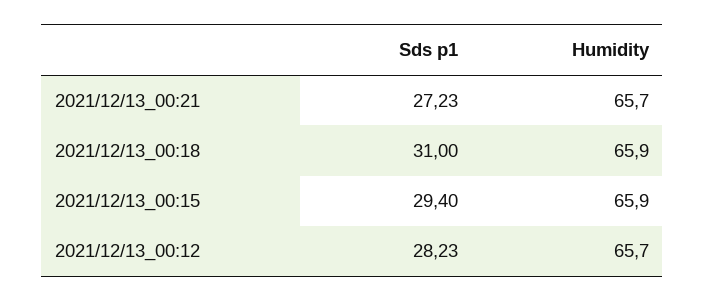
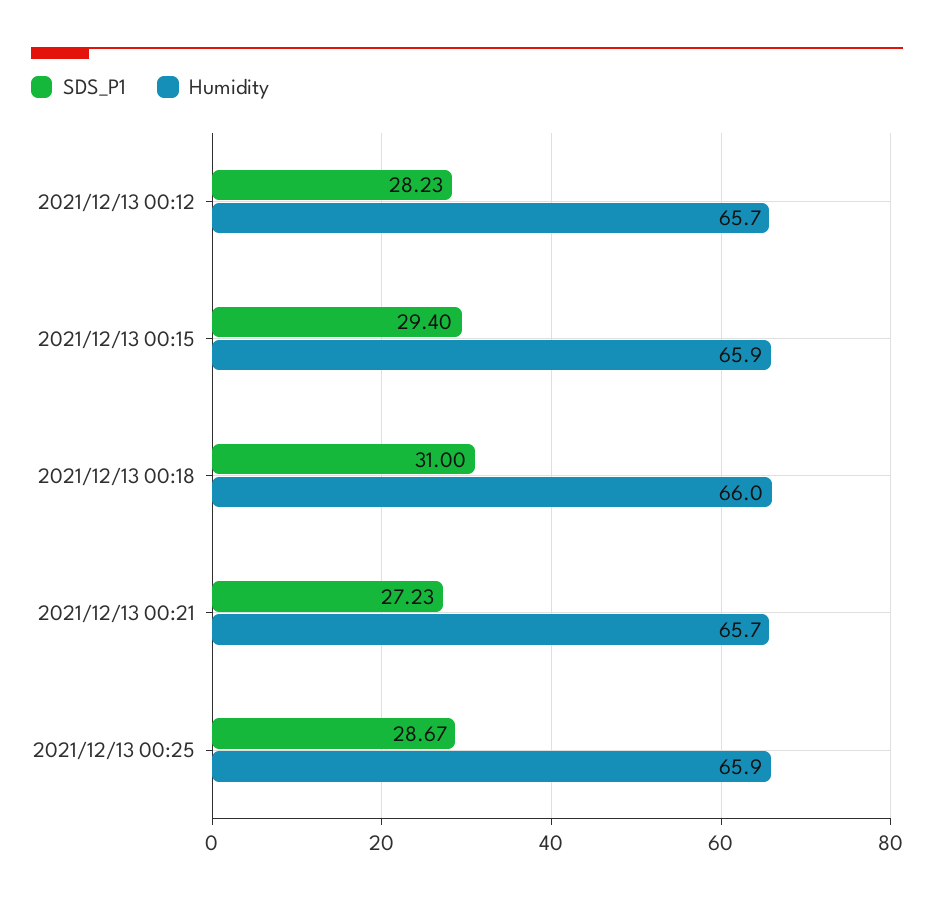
Humidity, 2021/12/13_00:18: 65.9 -> 66
Sds p1, 2021/12/13 00:25: none -> 28.67
Humidity, 2021/12/13 00:25: none -> 65.9

